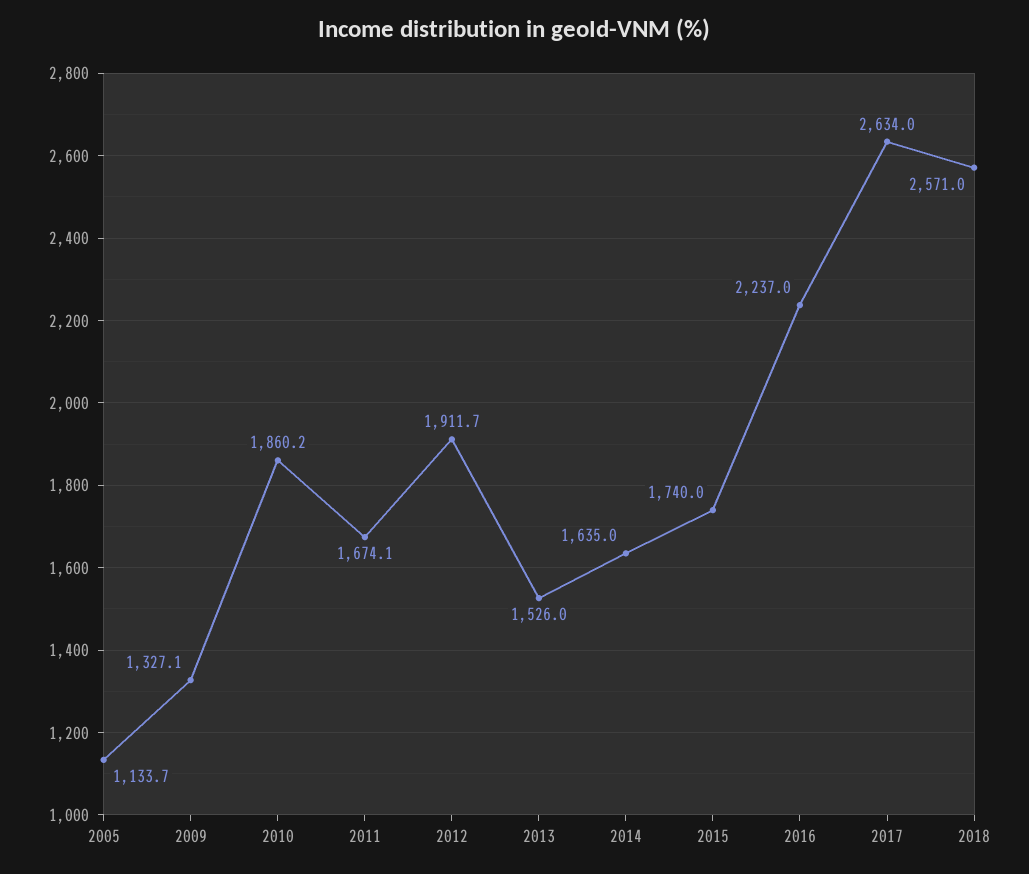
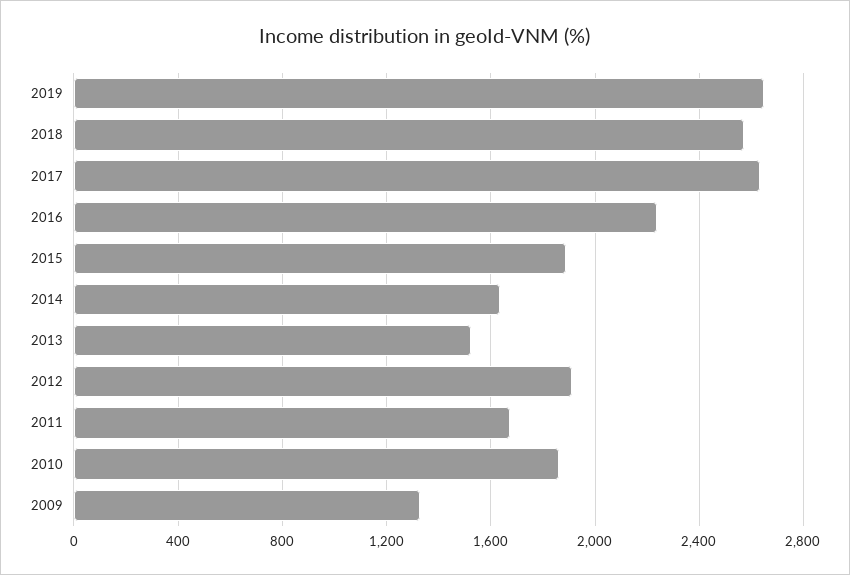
2005: 1133.7 -> none
2015: 1740 -> 1900
2019: none -> 2650

